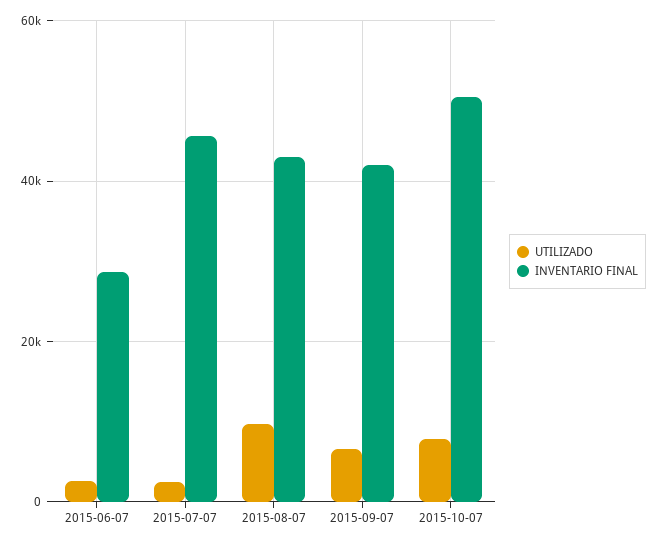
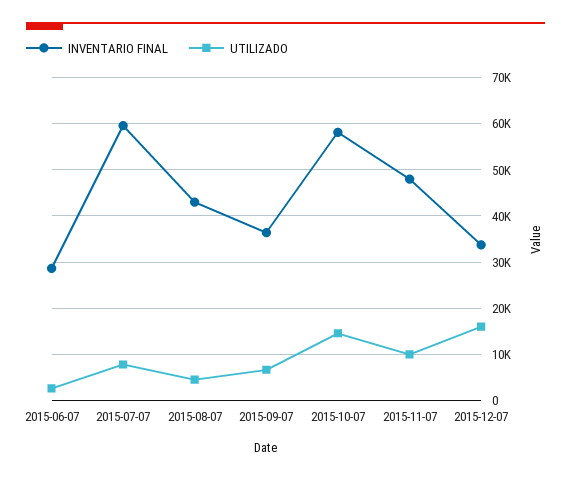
UTILIZADO, 2015-07-07: 2000 -> 8000
INVENTARIO FINAL, 2015-07-07: 46000 -> 60000
UTILIZADO, 2015-08-07: 10000 -> 4000
INVENTARIO FINAL, 2015-09-07: 42000 -> 36000
UTILIZADO, 2015-10-07: 8000 -> 14000
INVENTARIO FINAL, 2015-10-07: 50000 -> 58000
INVENTARIO FINAL, 2015-11-07: none -> 48000
UTILIZADO, 2015-11-07: none -> 10000
INVENTARIO FINAL, 2015-12-07: none -> 34000
UTILIZADO, 2015-12-07: none -> 16000

